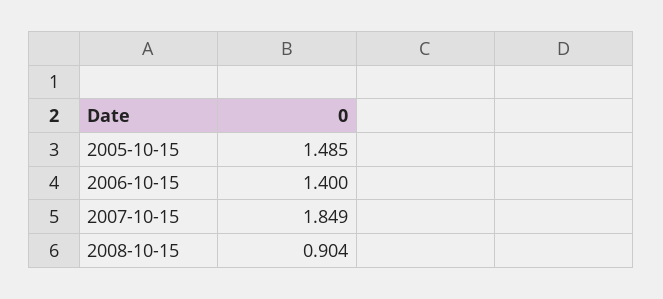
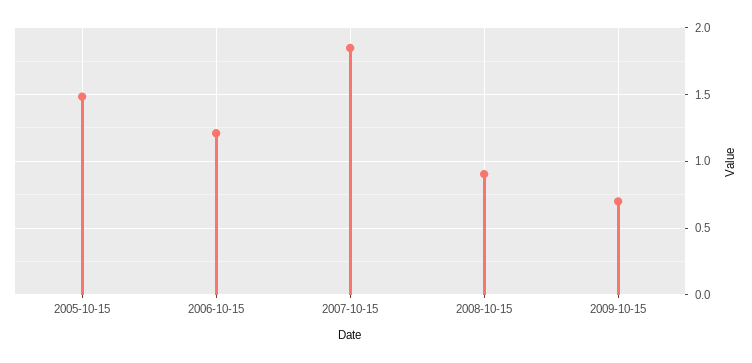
2006-10-15: 1.4 -> 1.2
2009-10-15: none -> 0.7

